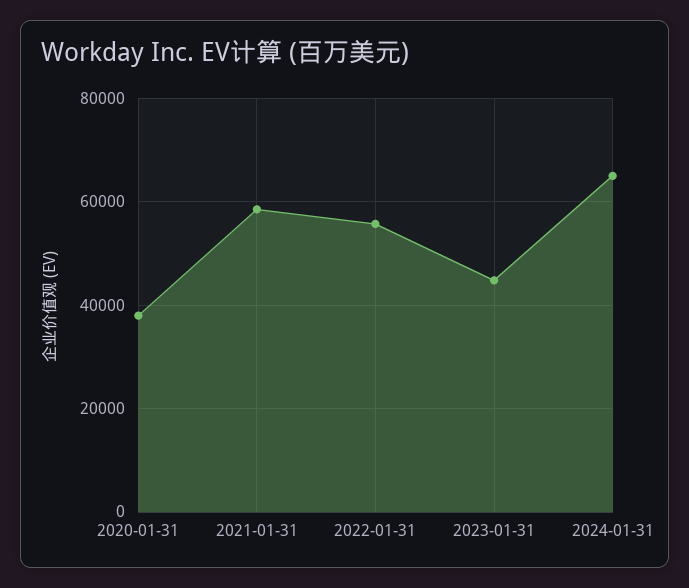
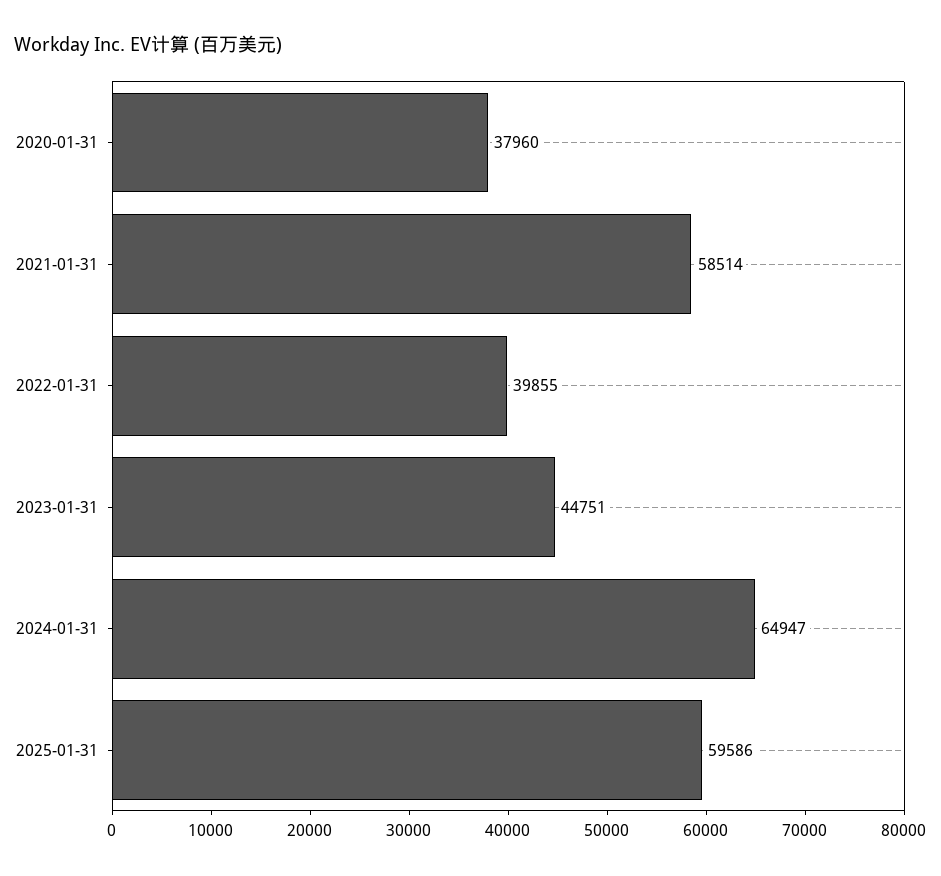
2022-01-31: 56000 -> 39855
2025-01-31: none -> 59586

